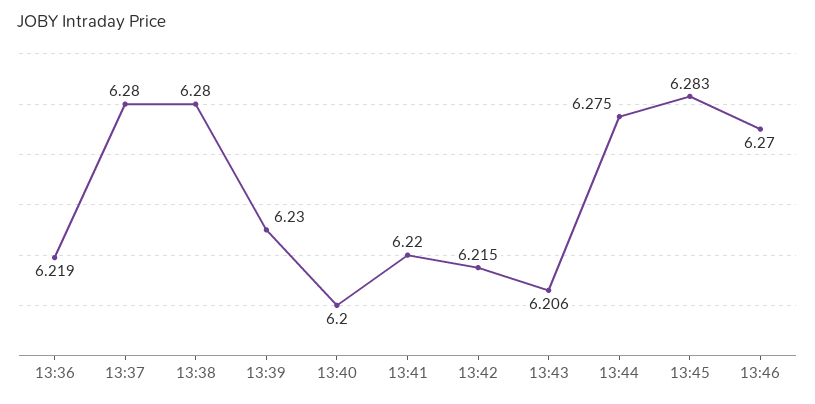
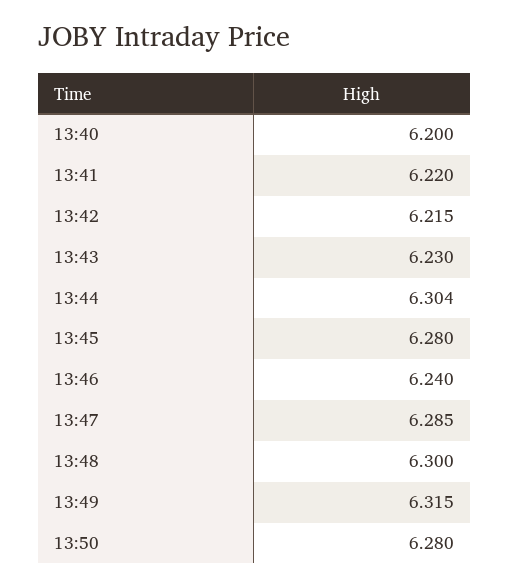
13:36: 6.219 -> none
13:37: 6.28 -> none
13:38: 6.28 -> none
13:39: 6.23 -> none
13:43: 6.206 -> 6.23
13:44: 6.275 -> 6.304
13:45: 6.283 -> 6.28
13:46: 6.27 -> 6.24
13:47: none -> 6.285
13:48: none -> 6.3
13:49: none -> 6.315
13:50: none -> 6.28

